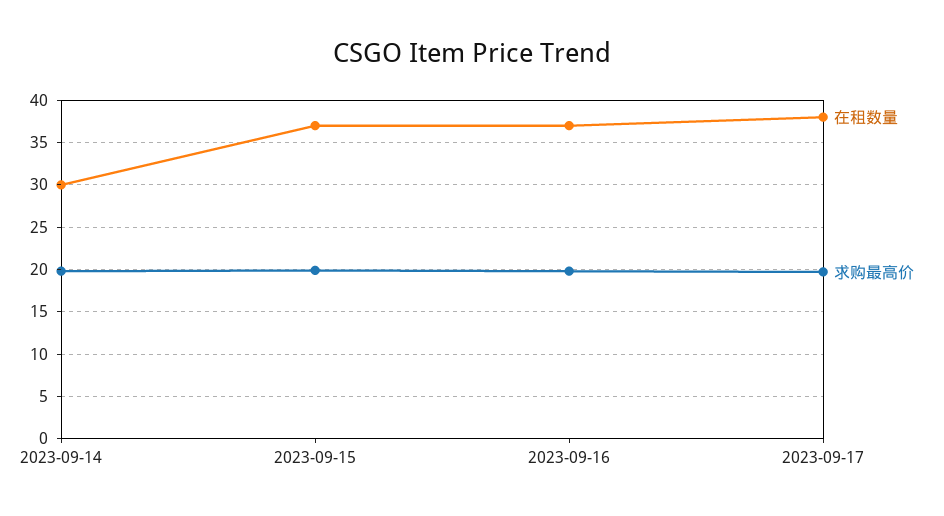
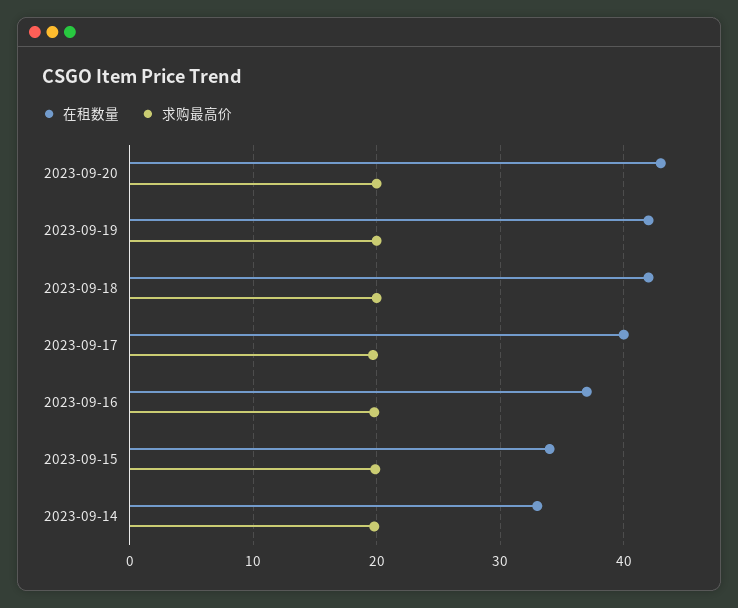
在租数量, 2023-09-14: 30 -> 33
在租数量, 2023-09-15: 37 -> 34
在租数量, 2023-09-17: 38 -> 40
在租数量, 2023-09-20: none -> 43
求购最高价, 2023-09-20: none -> 20
在租数量, 2023-09-19: none -> 42
求购最高价, 2023-09-19: none -> 20
在租数量, 2023-09-18: none -> 42
求购最高价, 2023-09-18: none -> 20

